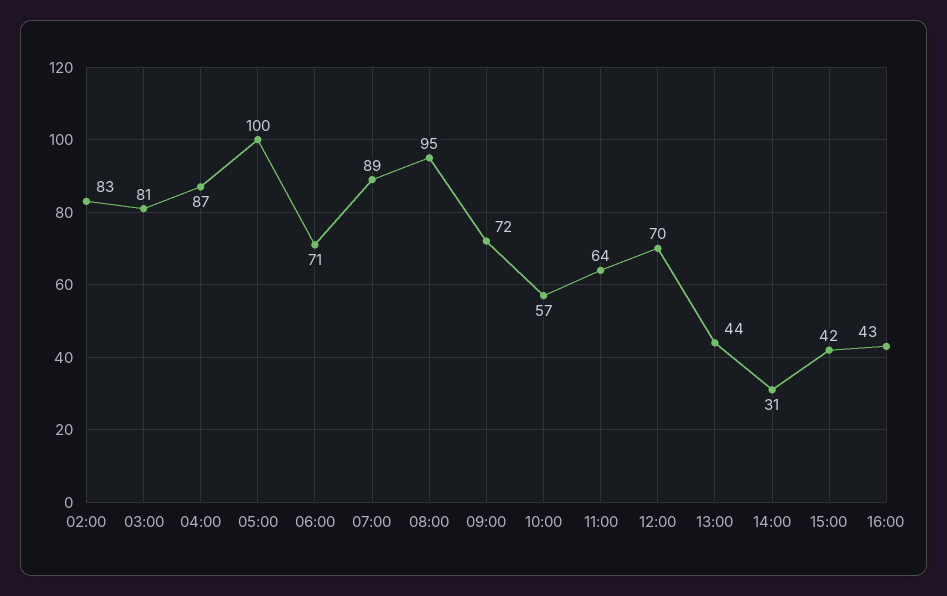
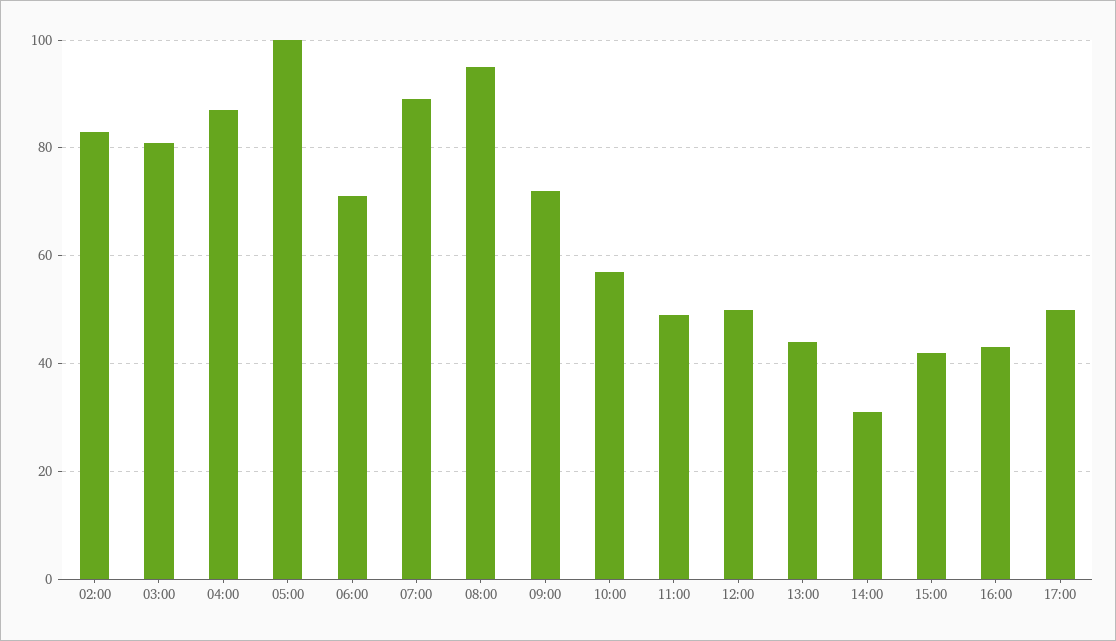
11:00: 64 -> 50
12:00: 70 -> 50
17:00: none -> 50

